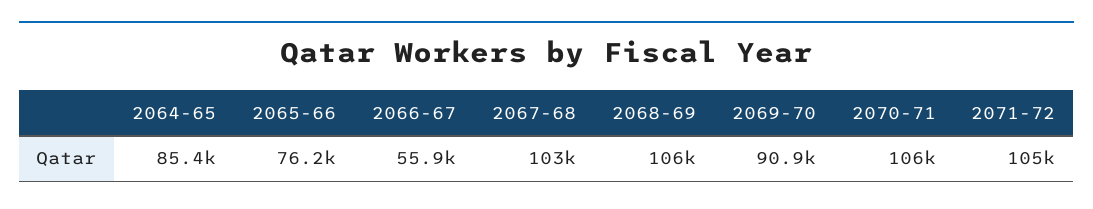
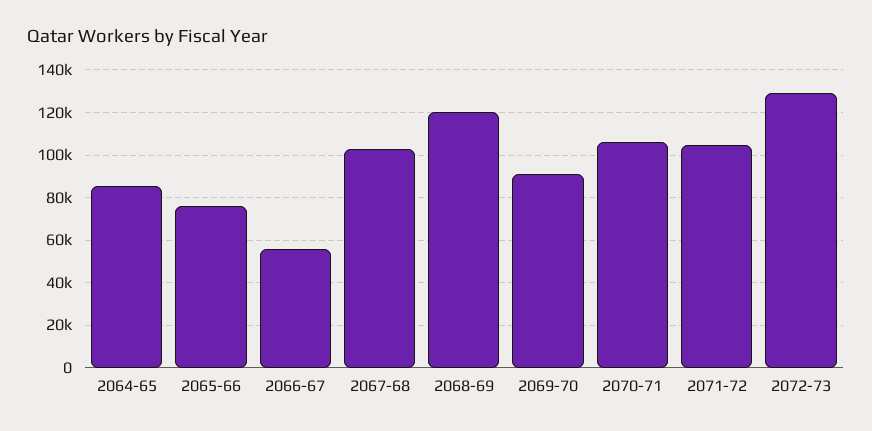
2068-69: 106000 -> 120000
2072-73: none -> 130000

